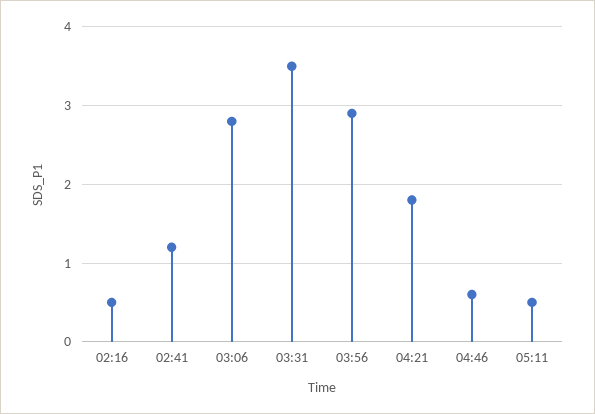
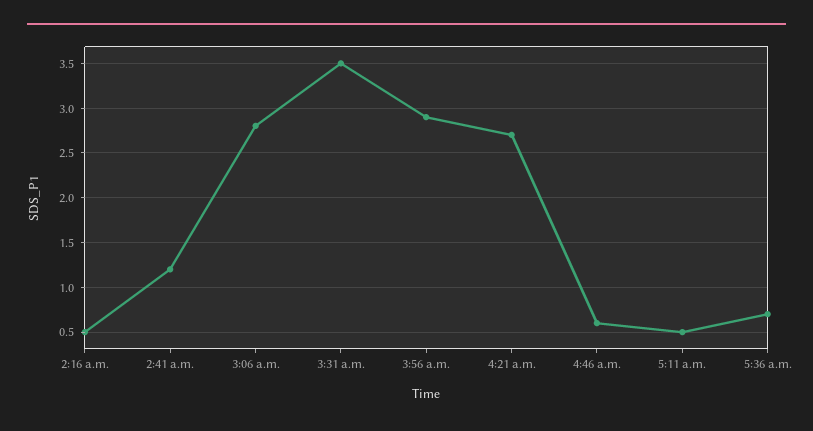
04:21: 1.8 -> 2.7
5:36 a.m.: none -> 0.7

